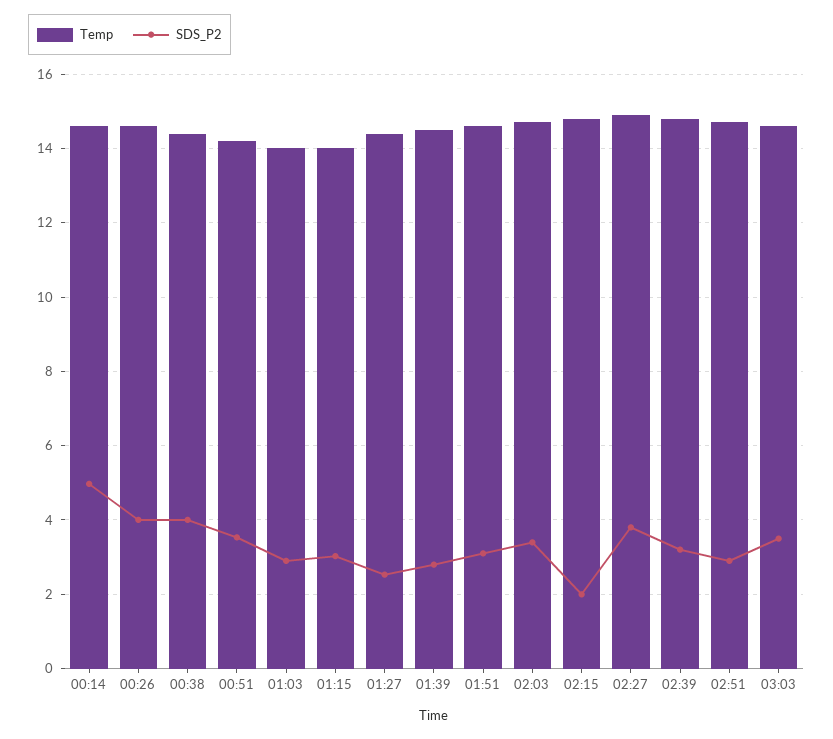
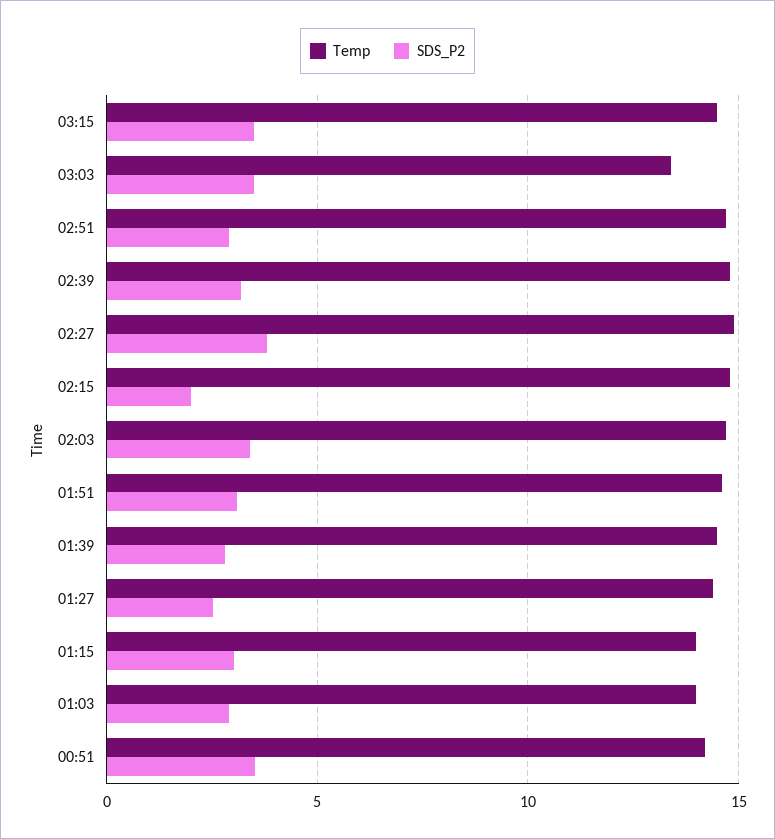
Temp, 00:14: 14.6 -> none
SDS_P2, 00:14: 5 -> none
Temp, 00:26: 14.6 -> none
SDS_P2, 00:26: 4 -> none
Temp, 00:38: 14.4 -> none
SDS_P2, 00:38: 4 -> none
Temp, 03:03: 14.6 -> 13.5
Temp, 03:15: none -> 14.5
SDS_P2, 03:15: none -> 3.5

